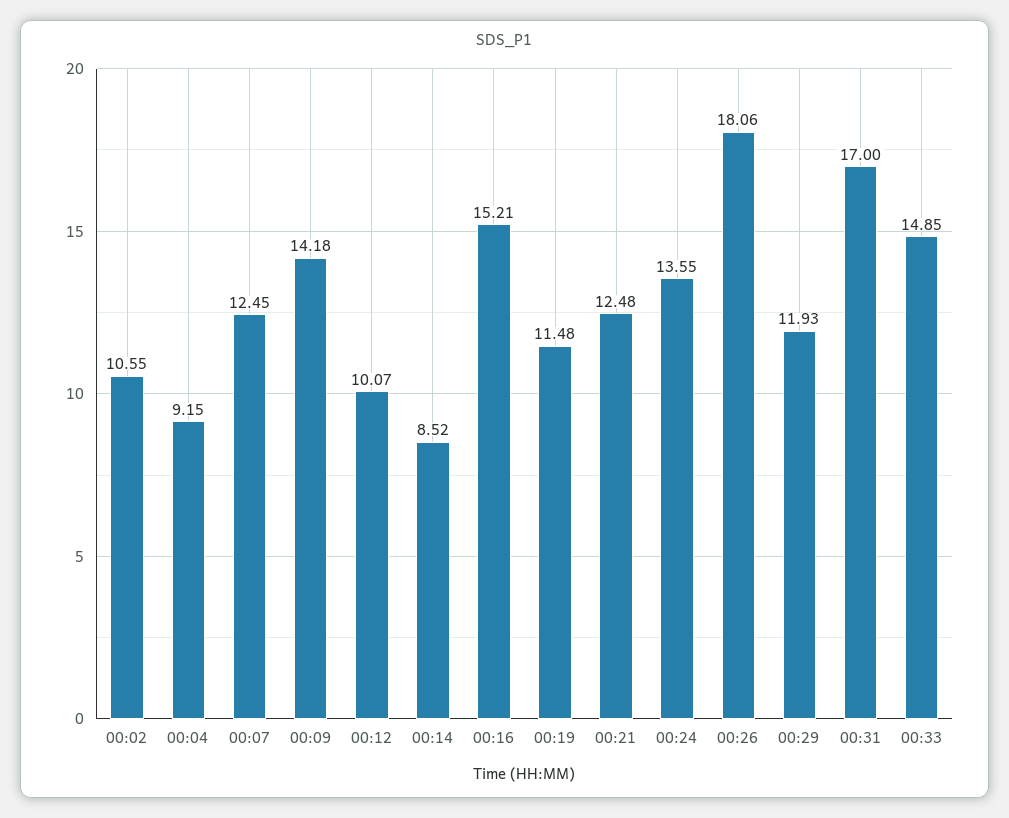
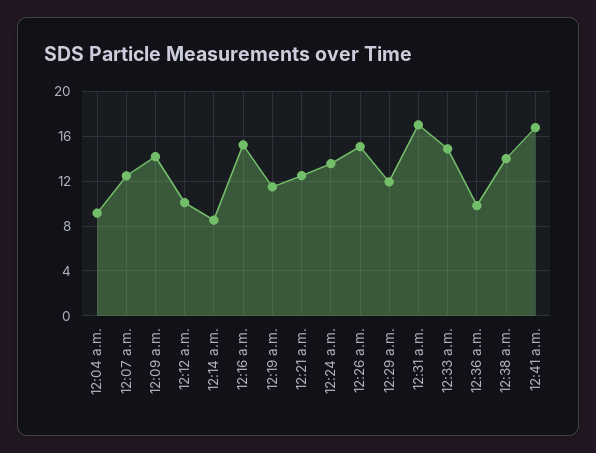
00:02: 10.55 -> none
00:26: 18.06 -> 15
12:36 a.m.: none -> 10
12:38 a.m.: none -> 14
12:41 a.m.: none -> 17

